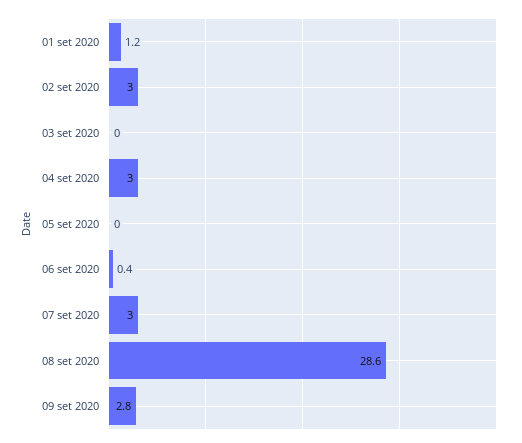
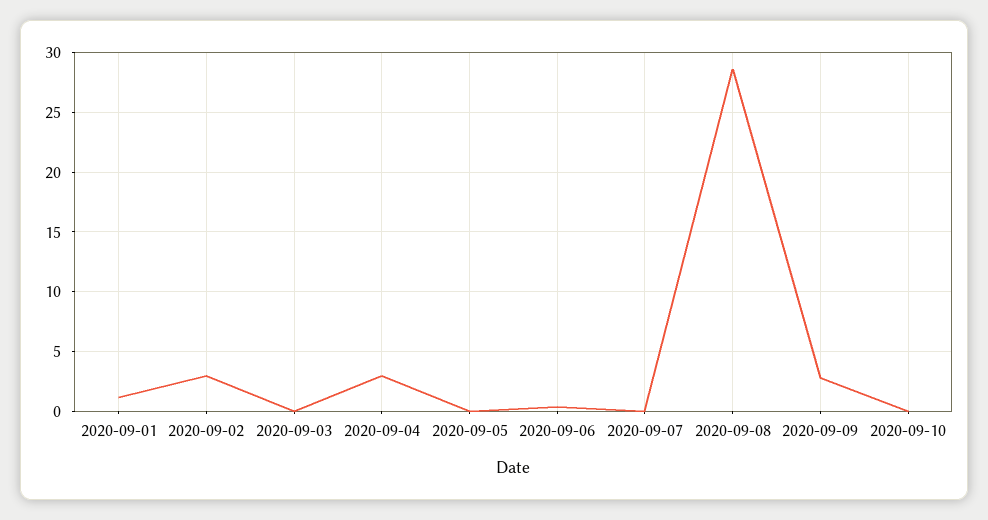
07 set 2020: 3 -> 0
2020-09-10: none -> 0

